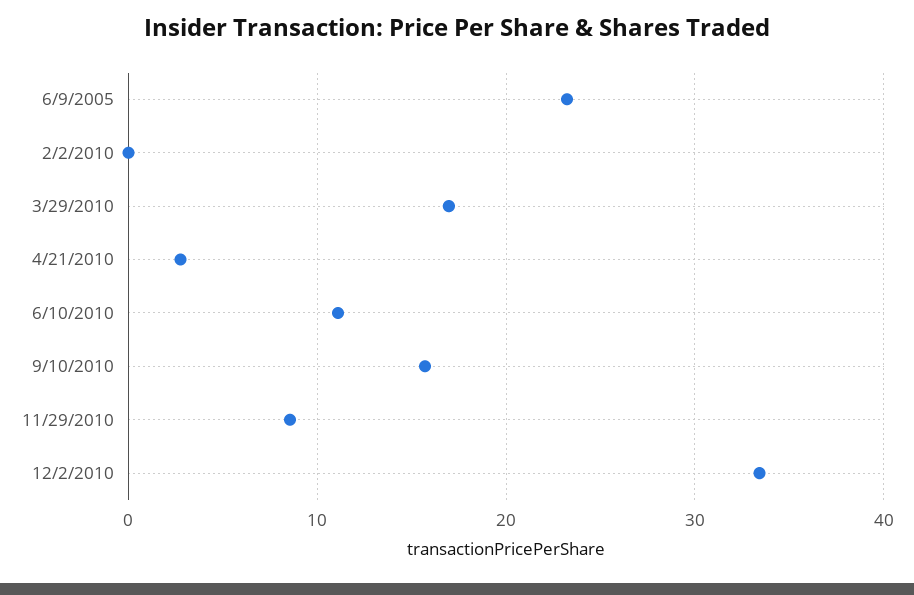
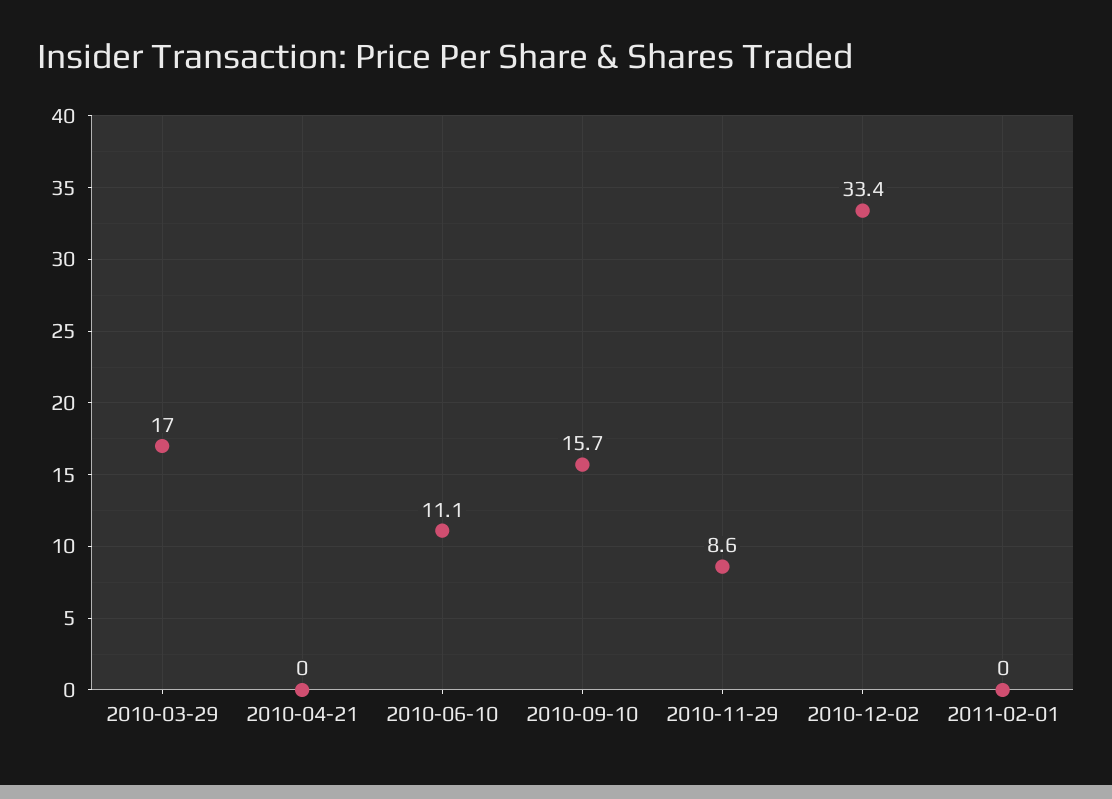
6/9/2005: 23 -> none
2/2/2010: 0 -> none
4/21/2010: 3 -> 0
2011-02-01: none -> 0

